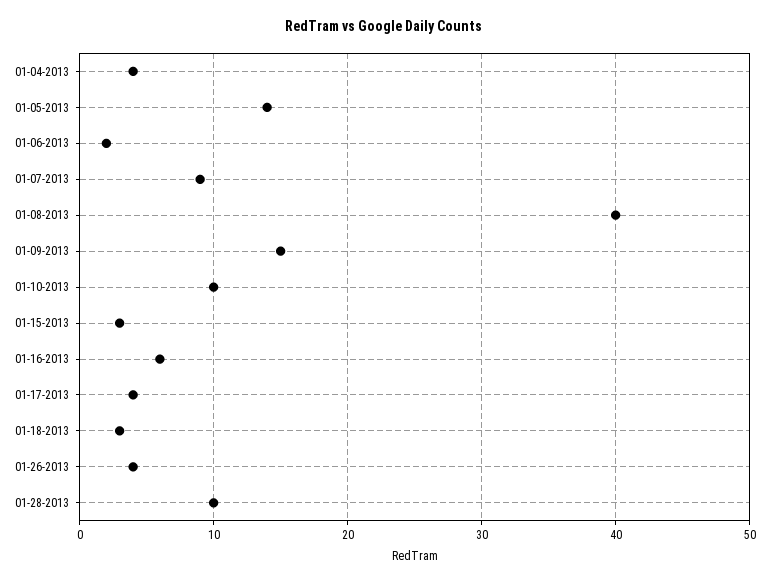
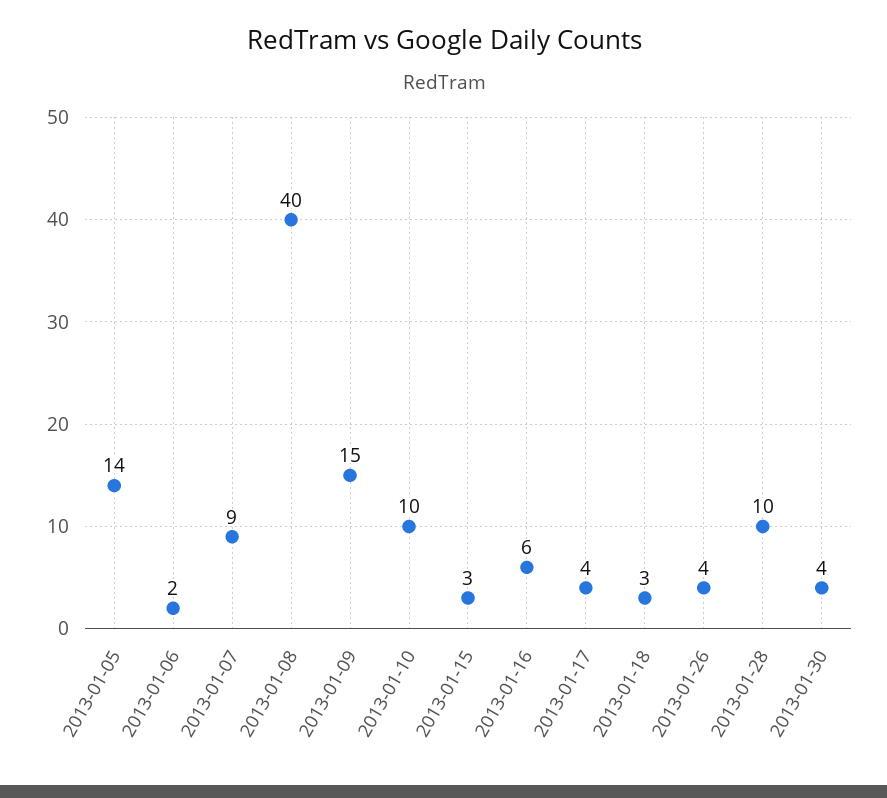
01-04-2013: 4 -> none
2013-01-30: none -> 4

